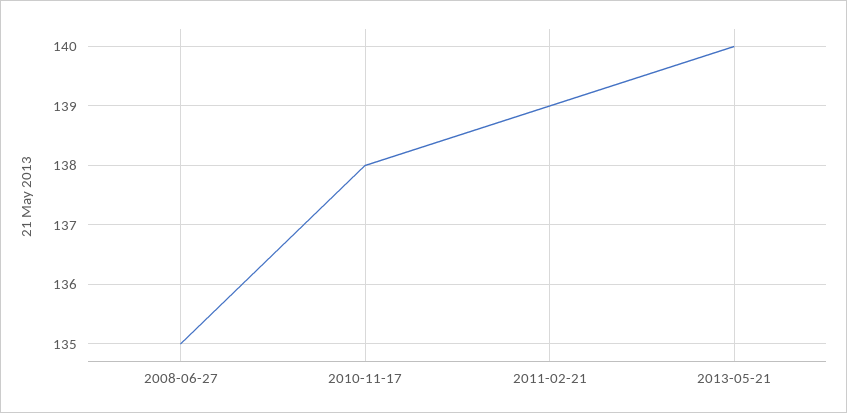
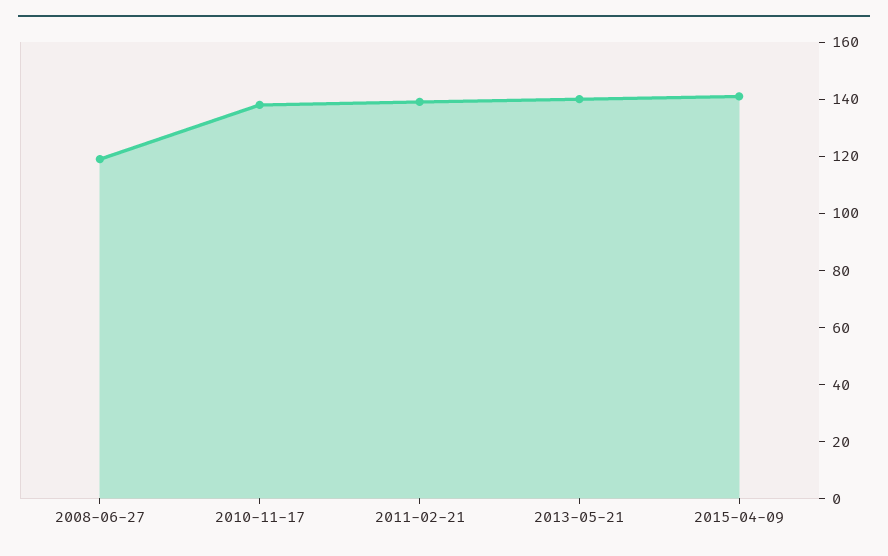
2008-06-27: 135 -> 120
2015-04-09: none -> 140

